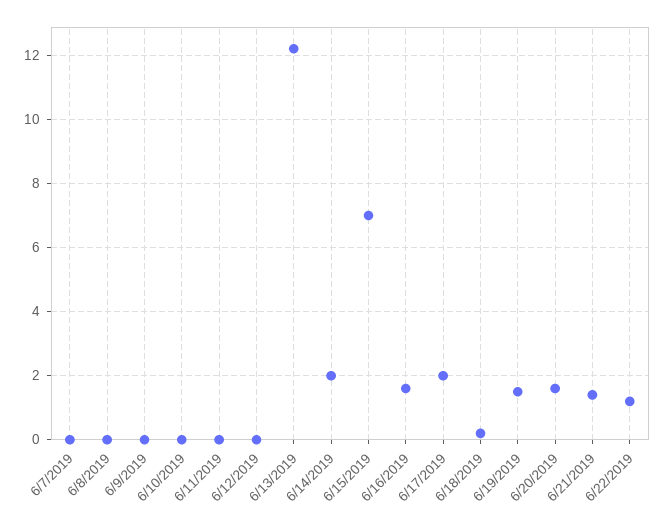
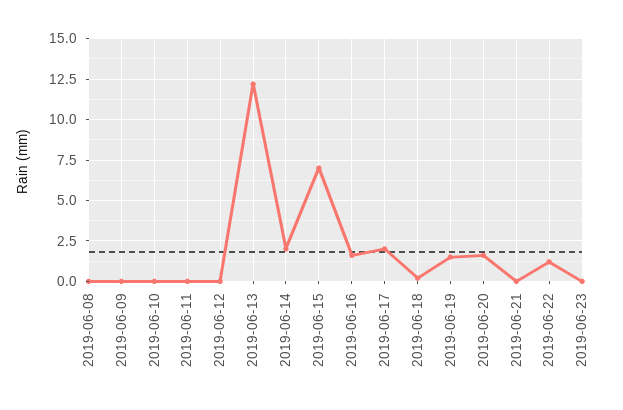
6/7/2019: 0 -> none
6/21/2019: 1.5 -> 0
2019-06-23: none -> 0

